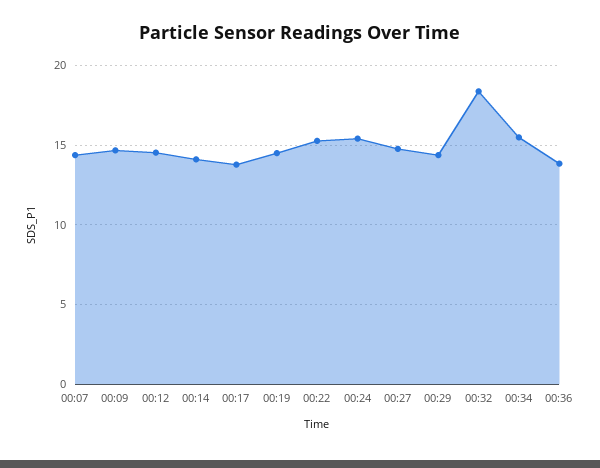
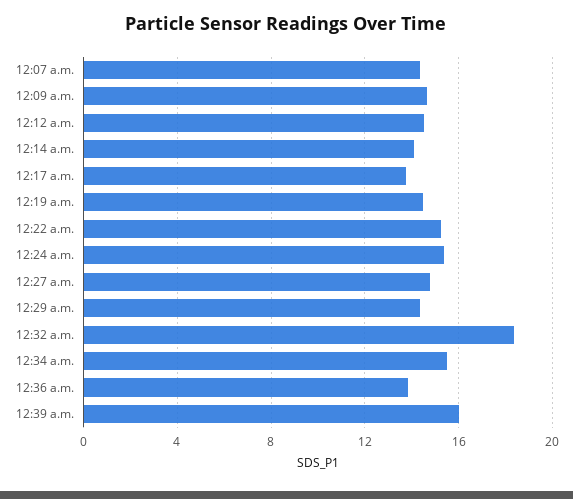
12:39 a.m.: none -> 16

